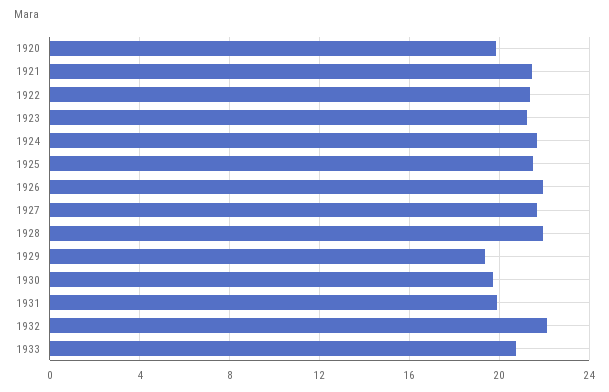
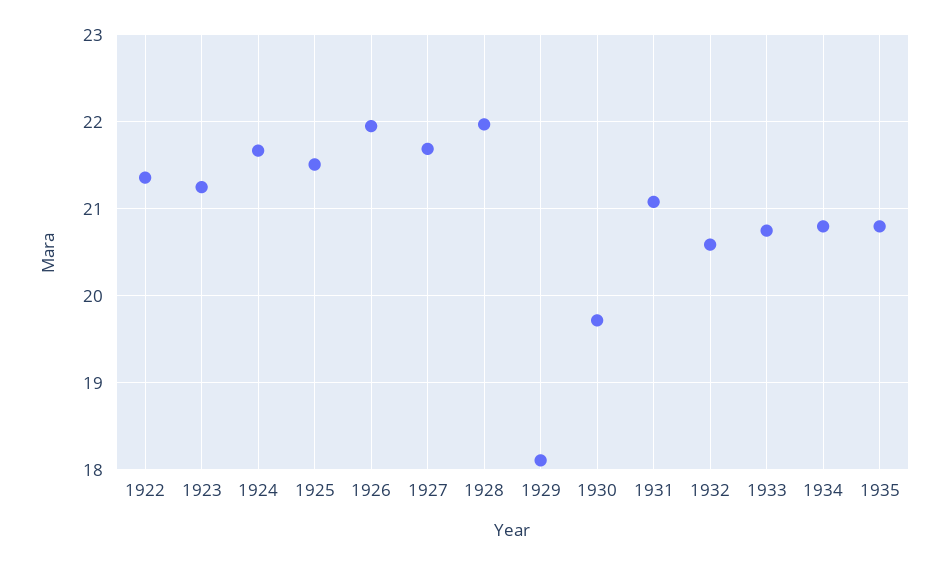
1920: 20 -> none
1921: 21.5 -> none
1929: 19.5 -> 18.1
1931: 20 -> 21.1
1932: 22 -> 20.6
1934: none -> 20.8
1935: none -> 20.8

